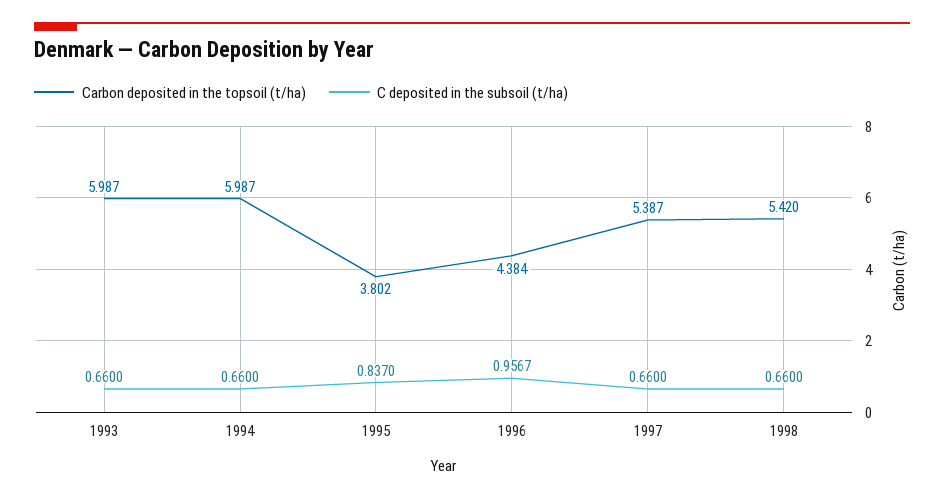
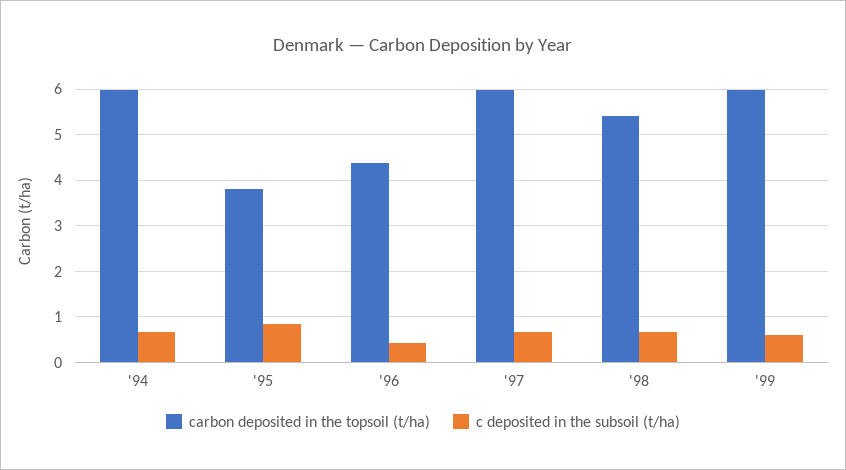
Carbon deposited in the topsoil (t/ha), 1993: 5.987 -> none
C deposited in the subsoil (t/ha), 1993: 0.66 -> none
C deposited in the subsoil (t/ha), 1996: 0.9567 -> 0.4
Carbon deposited in the topsoil (t/ha), 1997: 5.387 -> 6
Carbon deposited in the topsoil (t/ha), '99: none -> 6
C deposited in the subsoil (t/ha), '99: none -> 0.6

